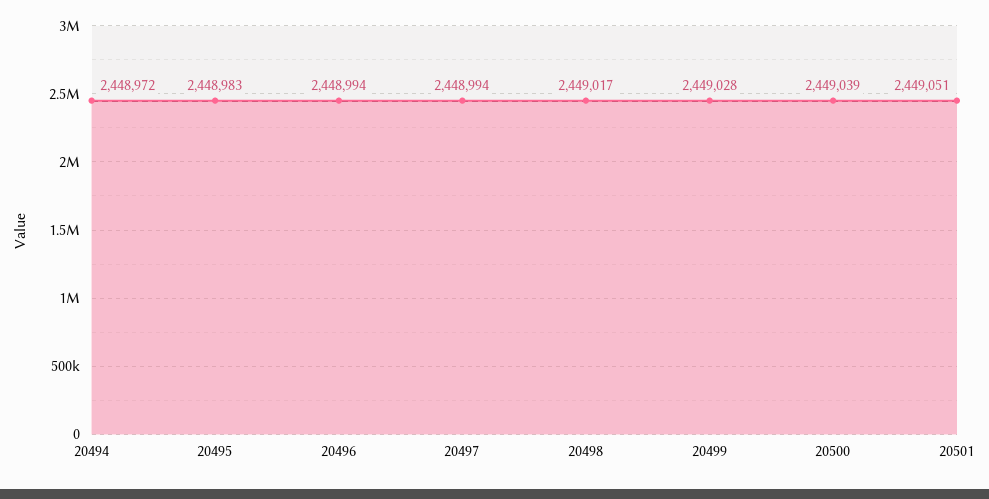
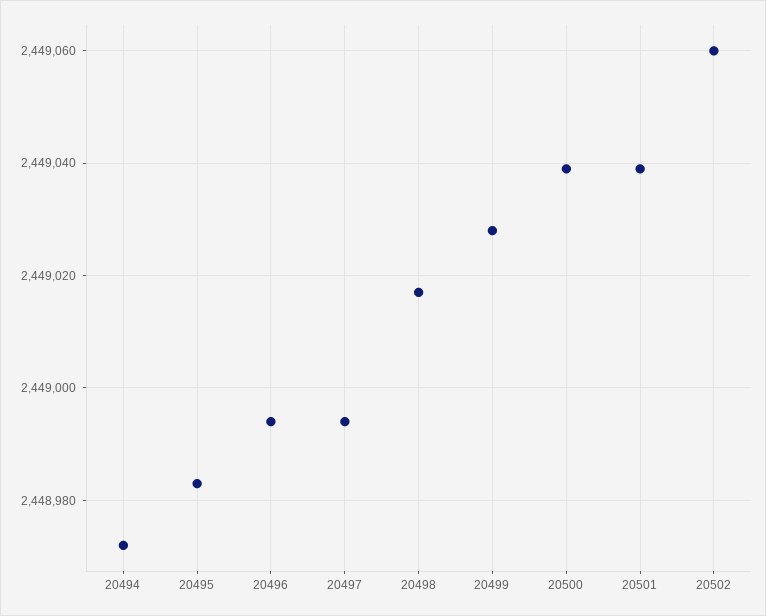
20501: 2449051 -> 2449040
20502: none -> 2449060

